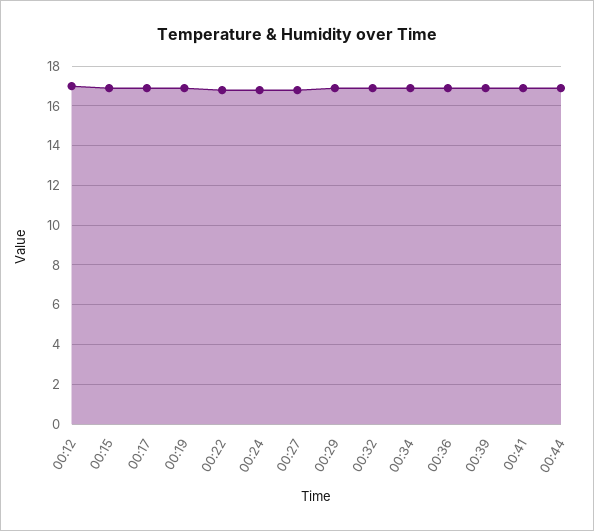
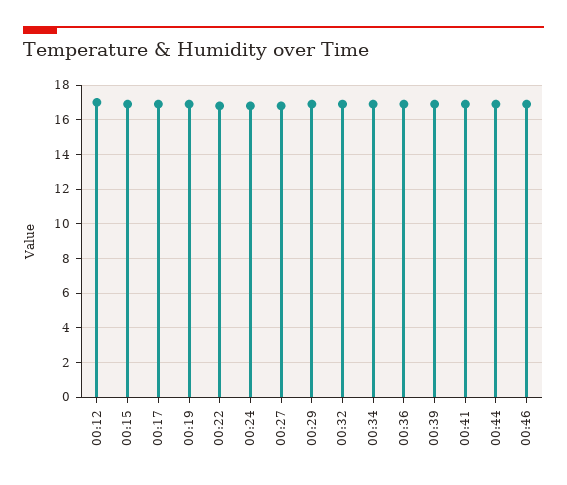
00:46: none -> 17

